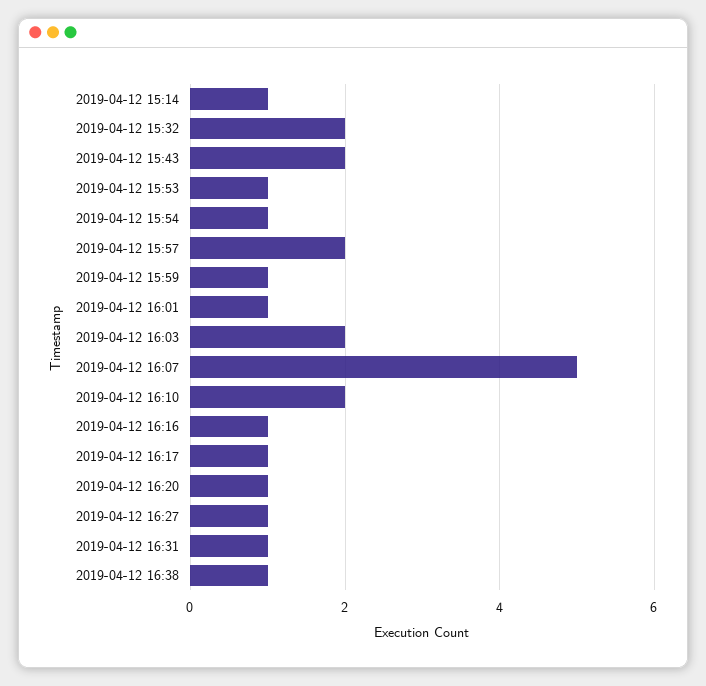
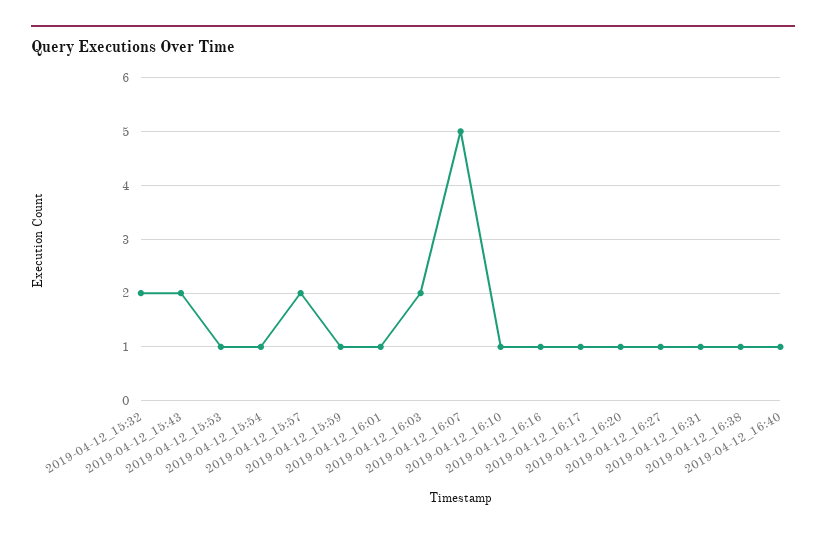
2019-04-12 15:14: 1 -> none
2019-04-12 16:10: 2 -> 1
2019-04-12_16:40: none -> 1

